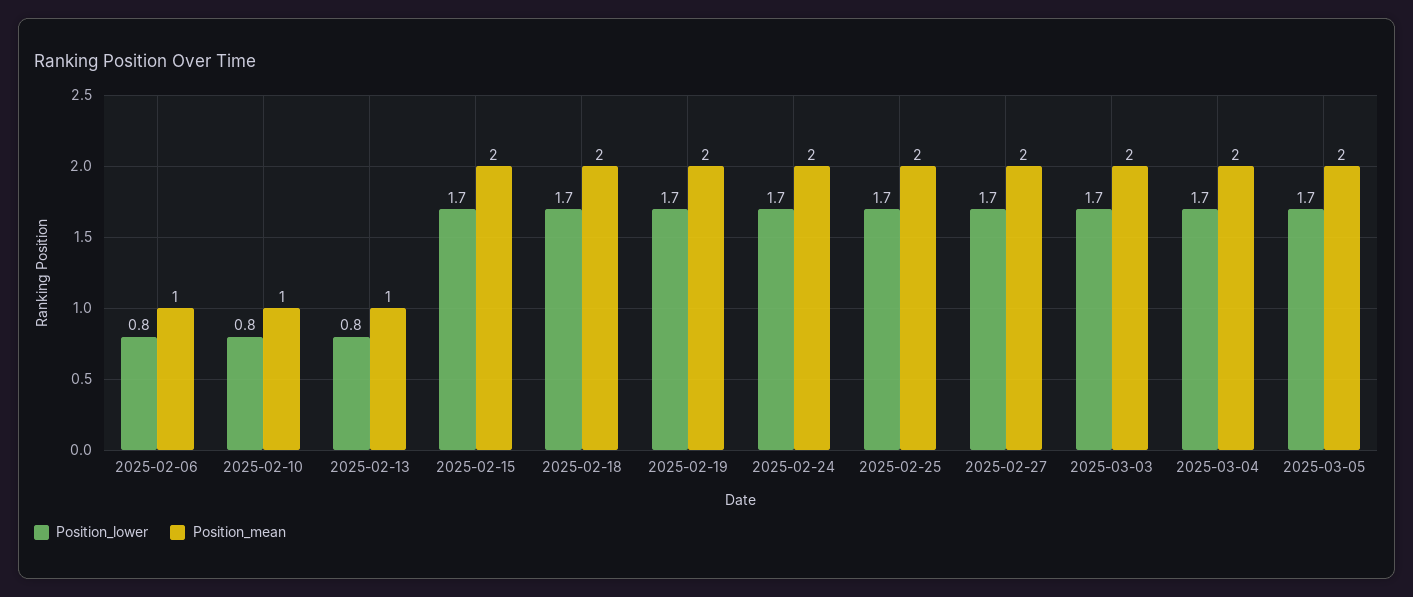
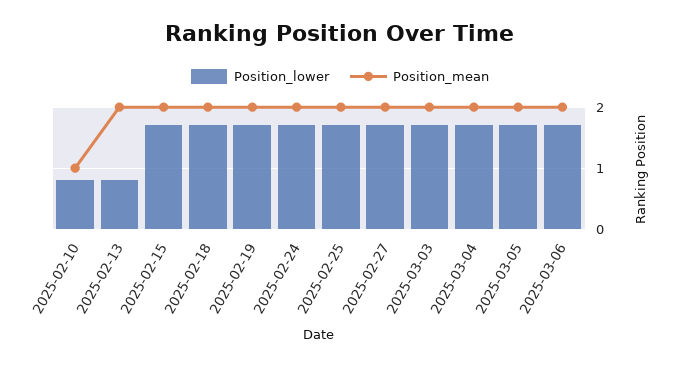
Position_lower, 2025-02-06: 0.8 -> none
Position_mean, 2025-02-06: 1 -> none
Position_mean, 2025-02-13: 1 -> 2
Position_lower, 2025-03-06: none -> 1.7
Position_mean, 2025-03-06: none -> 2

